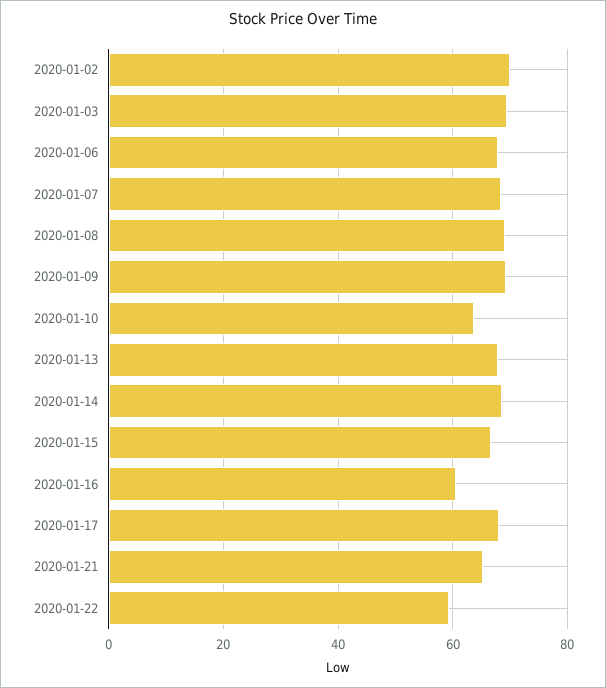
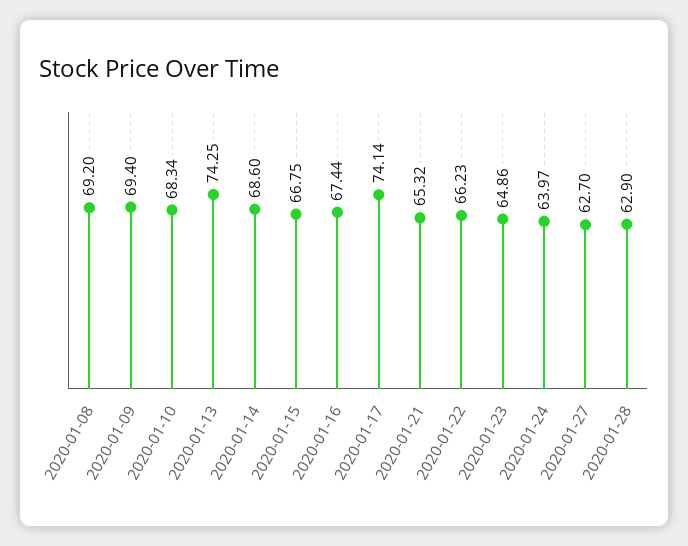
2020-01-02: 70 -> none
2020-01-03: 70 -> none
2020-01-06: 68 -> none
2020-01-07: 68 -> none
2020-01-10: 64 -> 68.34
2020-01-13: 68 -> 74.25
2020-01-16: 60 -> 67.44
2020-01-17: 68 -> 74.14
2020-01-22: 60 -> 66.23
2020-01-23: none -> 64.86
2020-01-24: none -> 63.97
2020-01-27: none -> 62.7
2020-01-28: none -> 62.9

